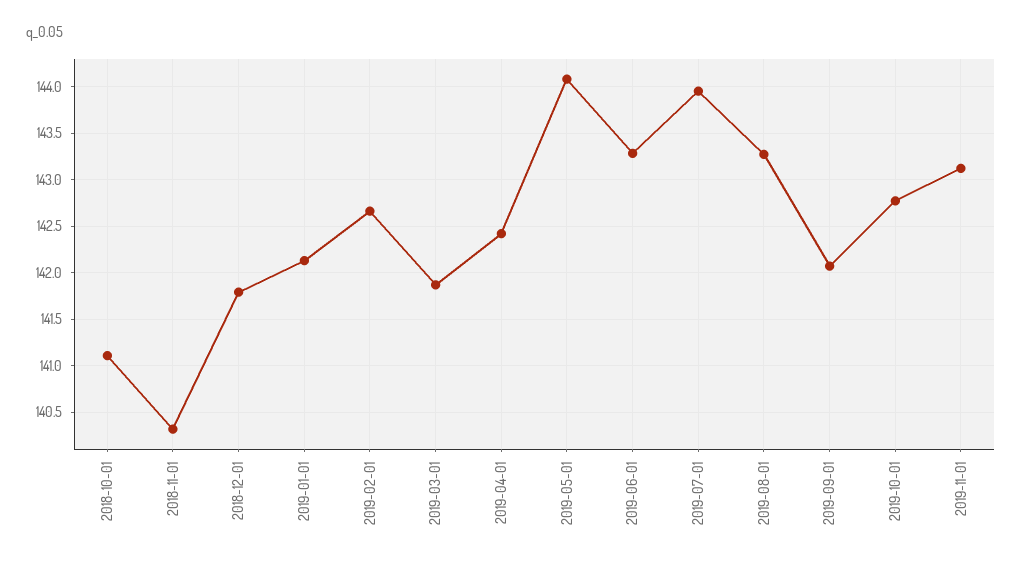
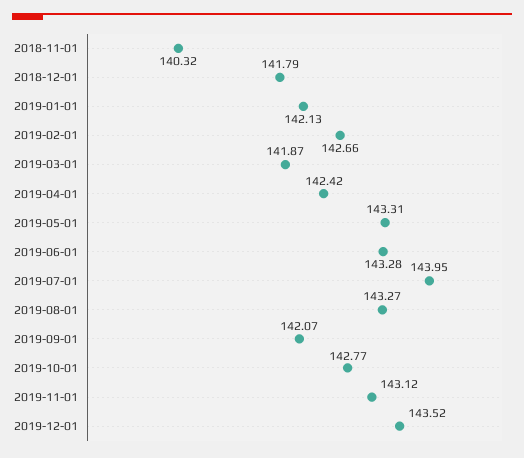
2018-10-01: 141.1 -> none
2019-05-01: 144.1 -> 143.31
2019-12-01: none -> 143.52

